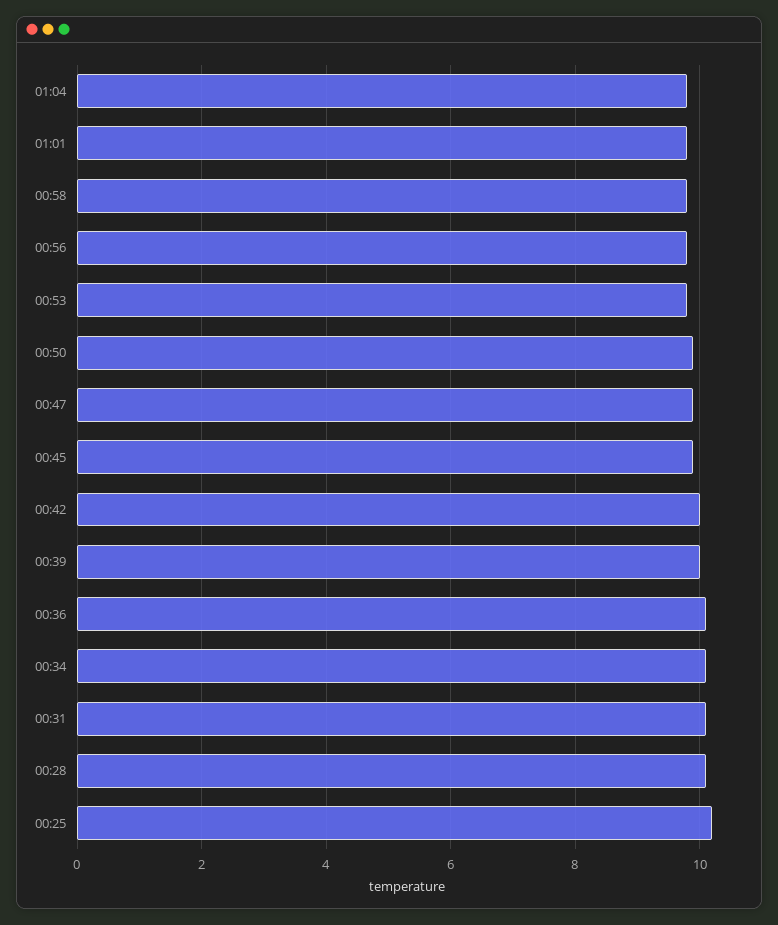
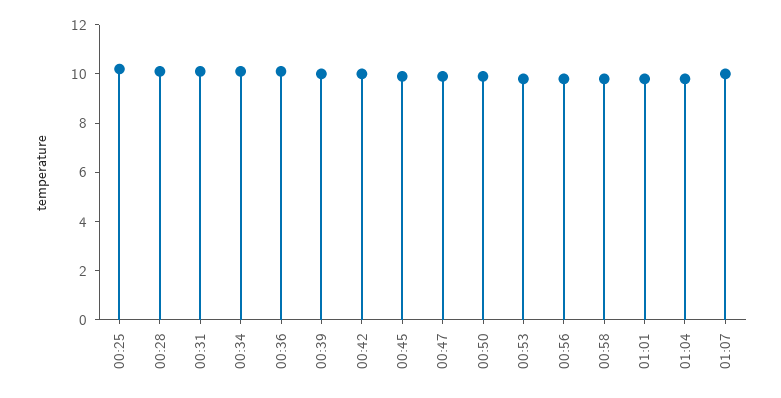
01:07: none -> 10

